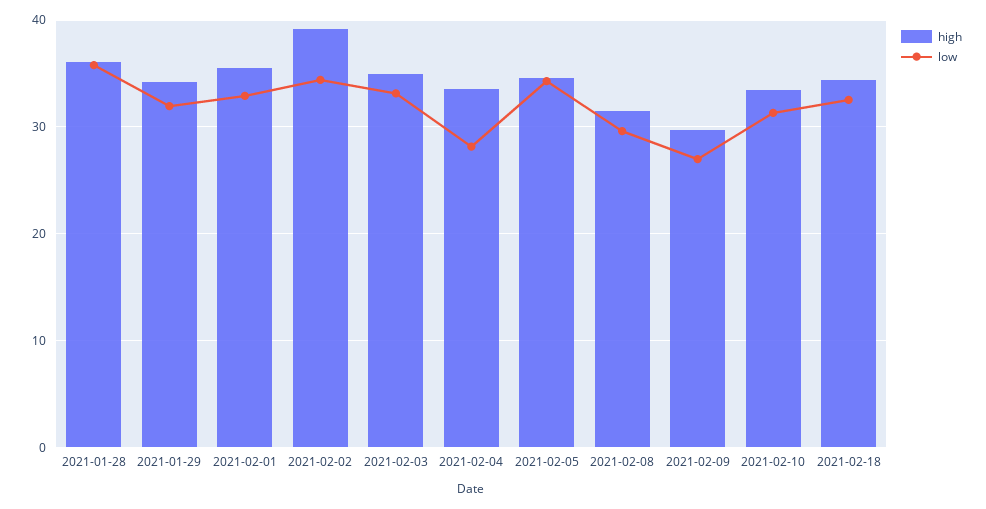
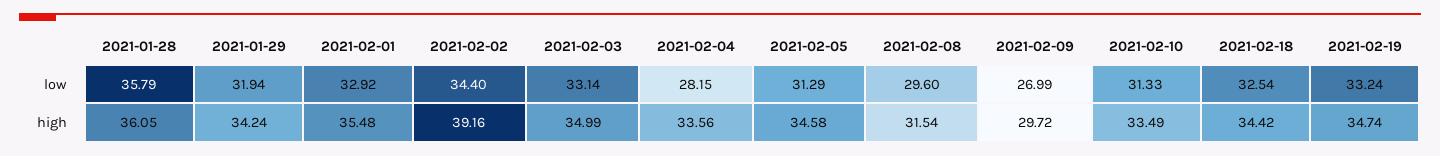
low, 2021-02-05: 34 -> 31.29
low, 2021-02-19: none -> 33.24
high, 2021-02-19: none -> 34.74

